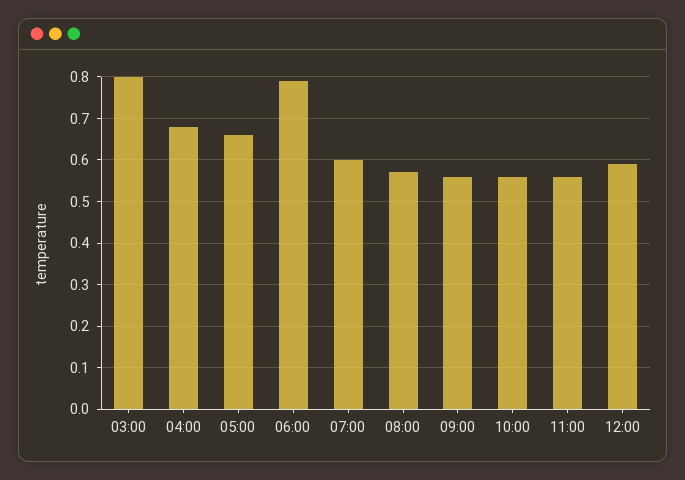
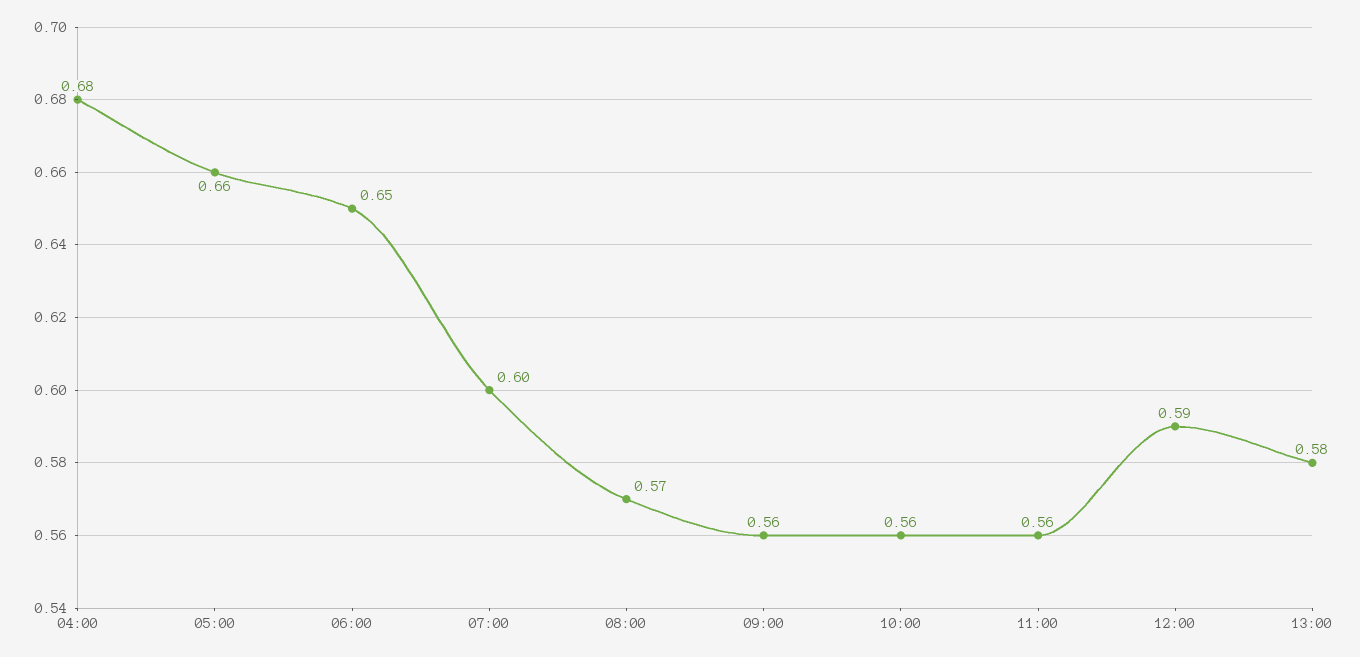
03:00: 0.8 -> none
06:00: 0.8 -> 0.65
13:00: none -> 0.58

